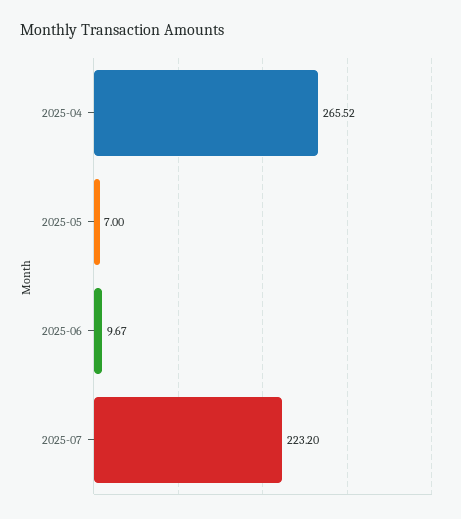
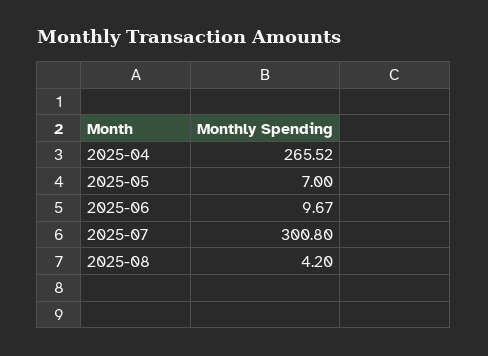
2025-07: 223.2 -> 300.8
2025-08: none -> 4.2

